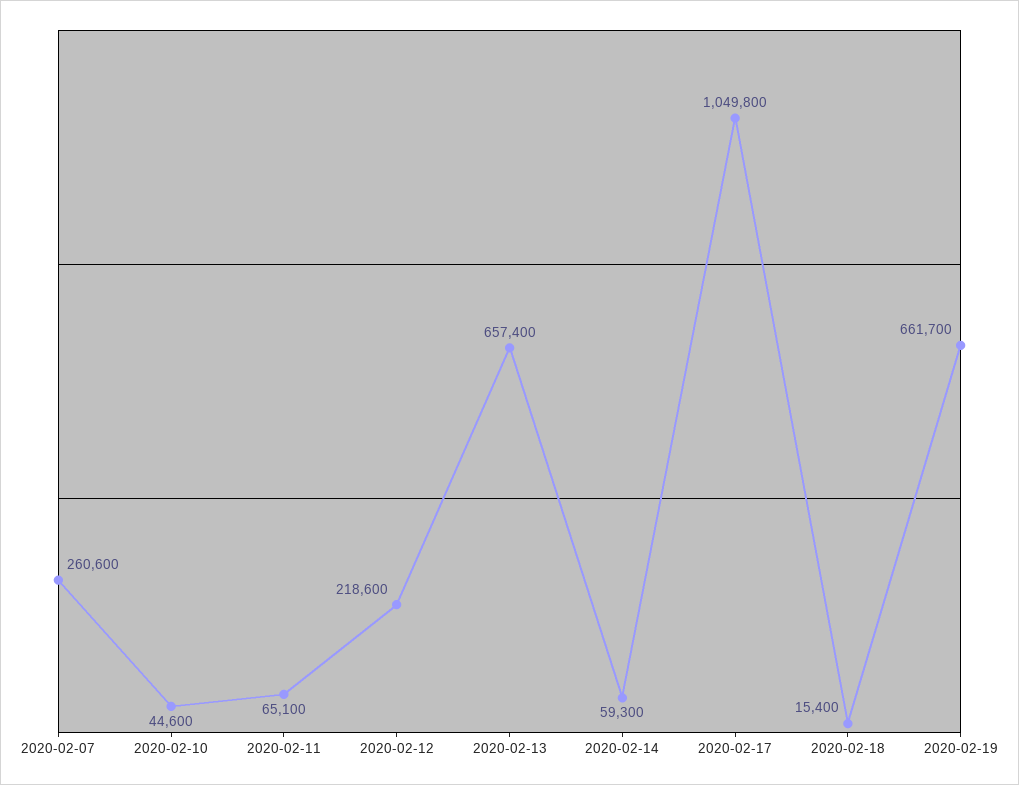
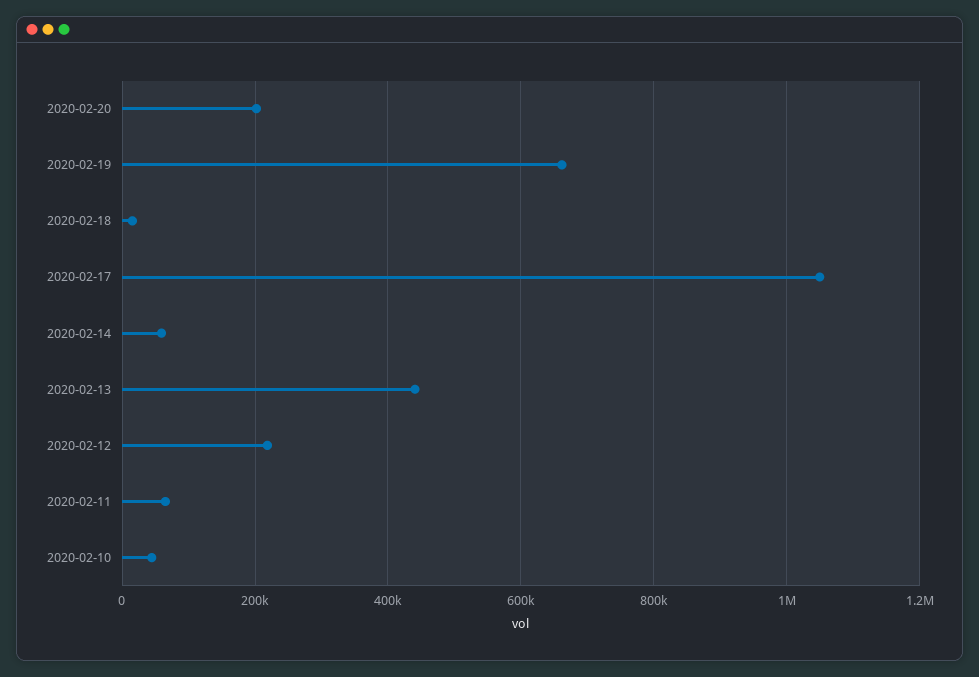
2020-02-07: 260600 -> none
2020-02-13: 657400 -> 440000
2020-02-20: none -> 200000

